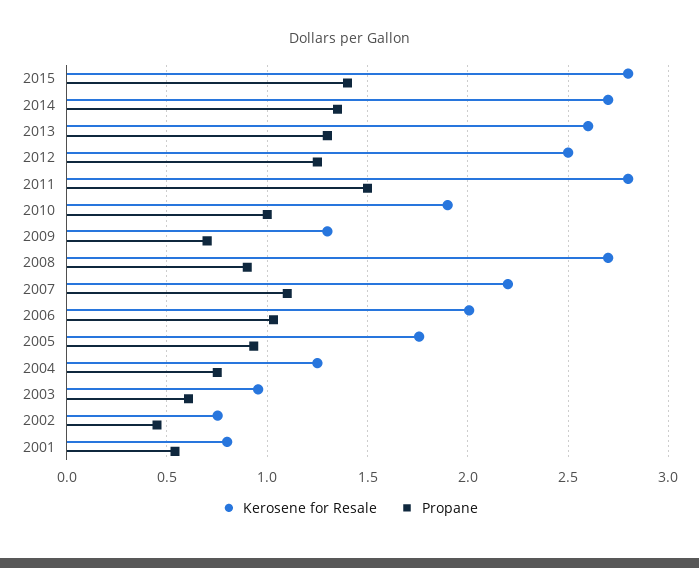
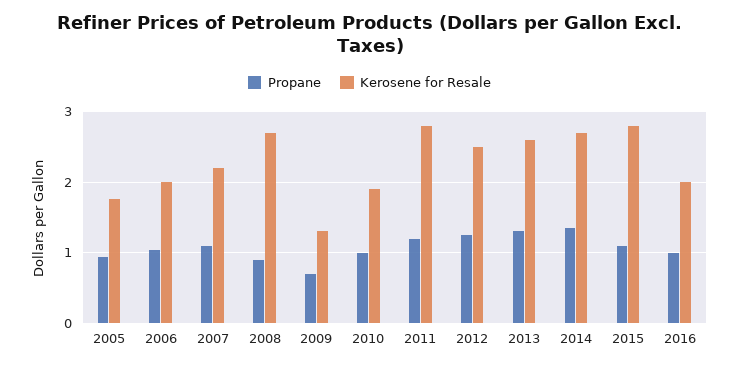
Propane, 2015: 1.4 -> 1.1
Propane, 2011: 1.5 -> 1.2
Kerosene for Resale, 2004: 1.25 -> none
Propane, 2004: 0.75 -> none
Kerosene for Resale, 2003: 0.95 -> none
Propane, 2003: 0.6 -> none
Kerosene for Resale, 2002: 0.75 -> none
Propane, 2002: 0.45 -> none
Kerosene for Resale, 2001: 0.8 -> none
Propane, 2001: 0.55 -> none
Propane, 2016: none -> 1
Kerosene for Resale, 2016: none -> 2

